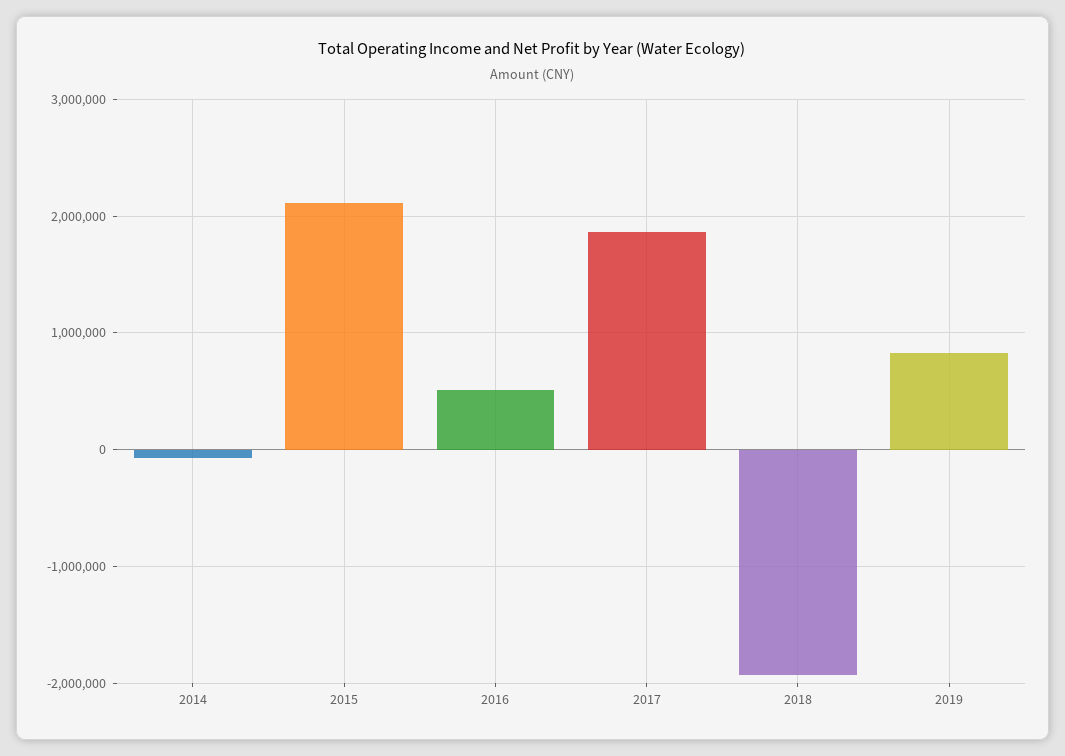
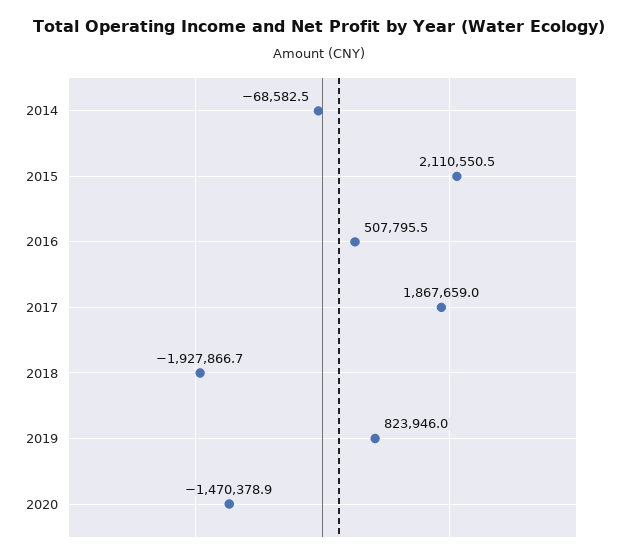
2020: none -> -1470378.9

